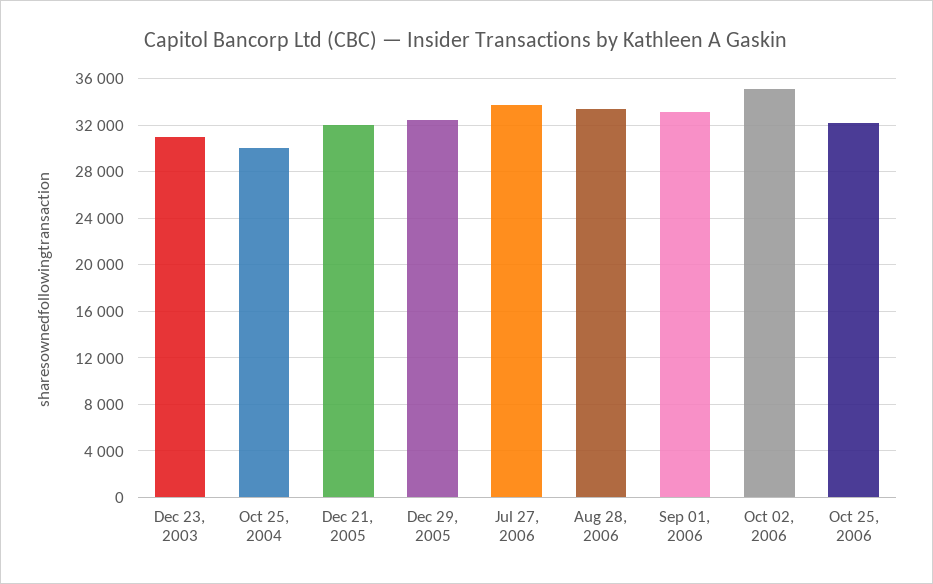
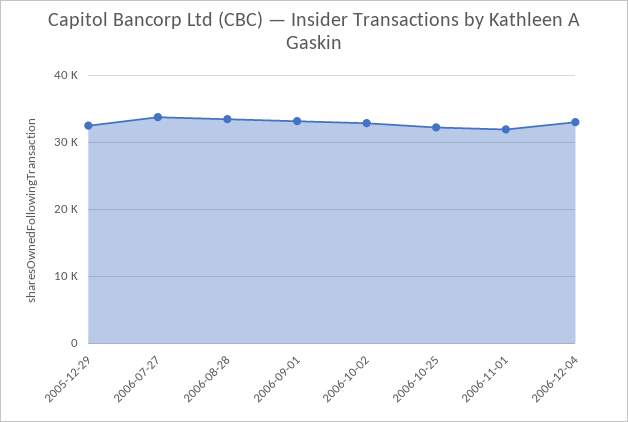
Dec 23, 2003: 31000 -> none
Oct 25, 2004: 30000 -> none
Dec 21, 2005: 32000 -> none
Oct 02, 2006: 35000 -> 33000
2006-11-01: none -> 32000
2006-12-04: none -> 33000

